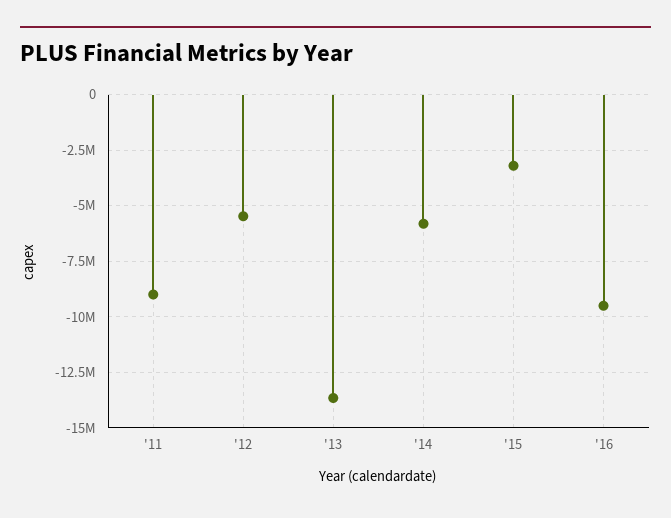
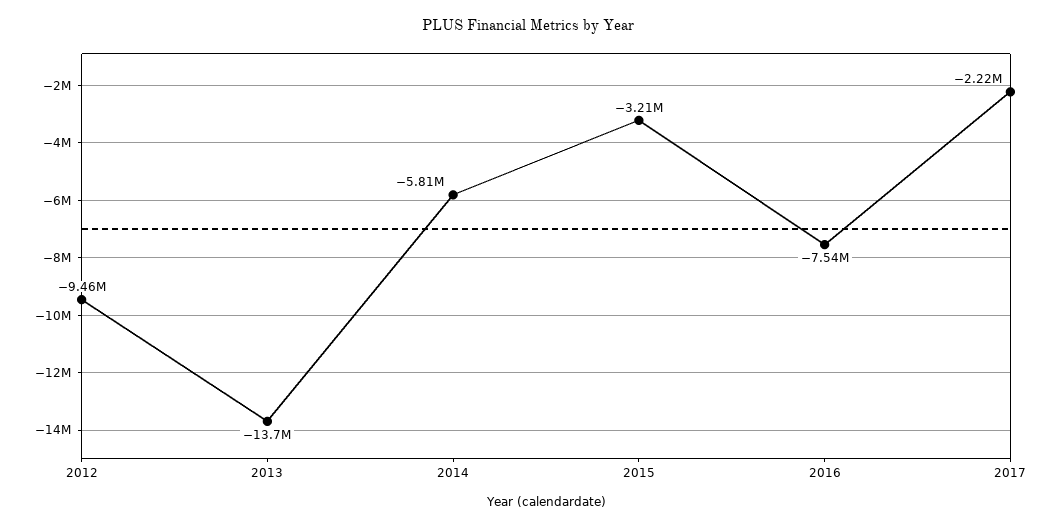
'11: -9000000 -> none
'12: -5500000 -> -9460000
'16: -9500000 -> -7540000
2017: none -> -2220000

